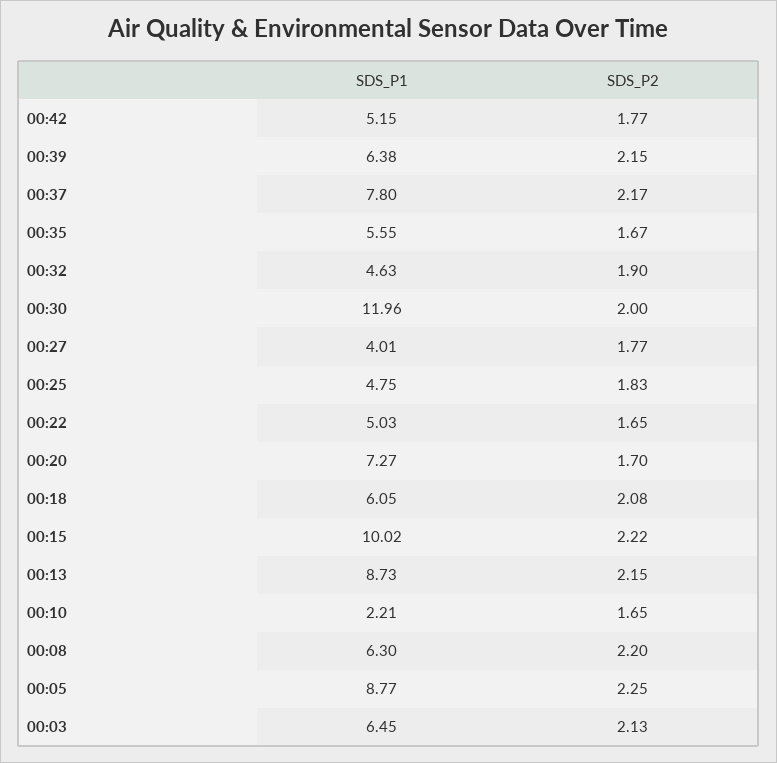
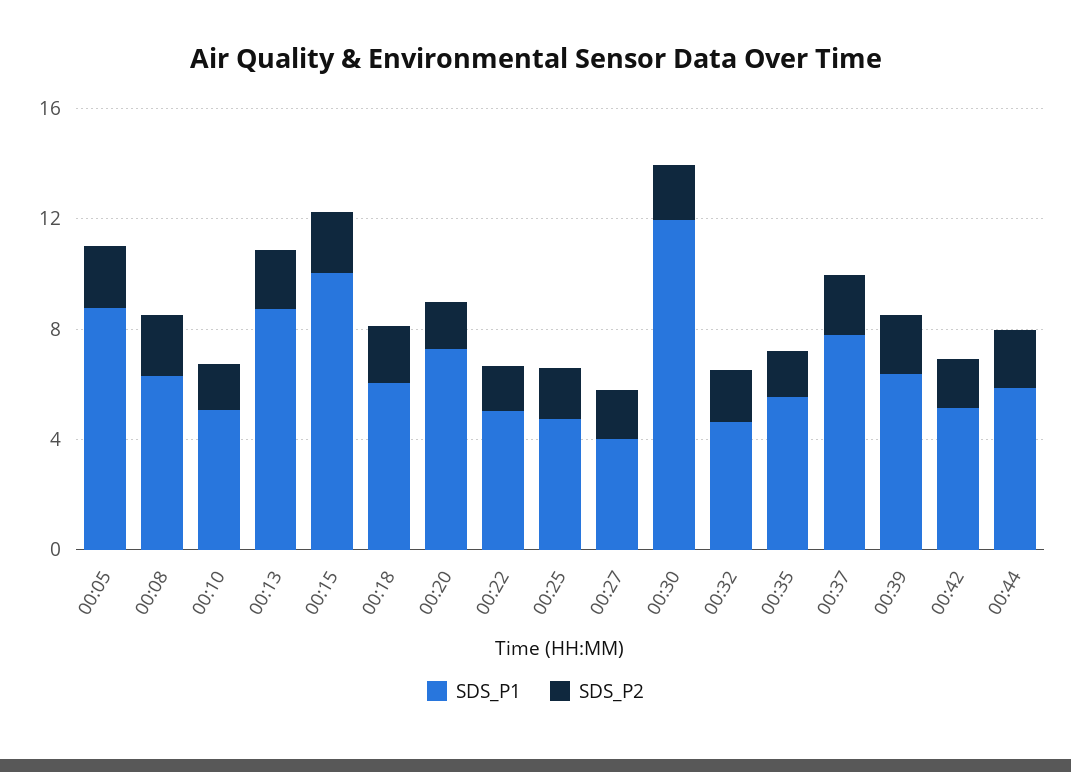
SDS_P1, 00:10: 2.21 -> 5
SDS_P1, 00:03: 6.45 -> none
SDS_P2, 00:03: 2.13 -> none
SDS_P1, 00:44: none -> 6
SDS_P2, 00:44: none -> 2

